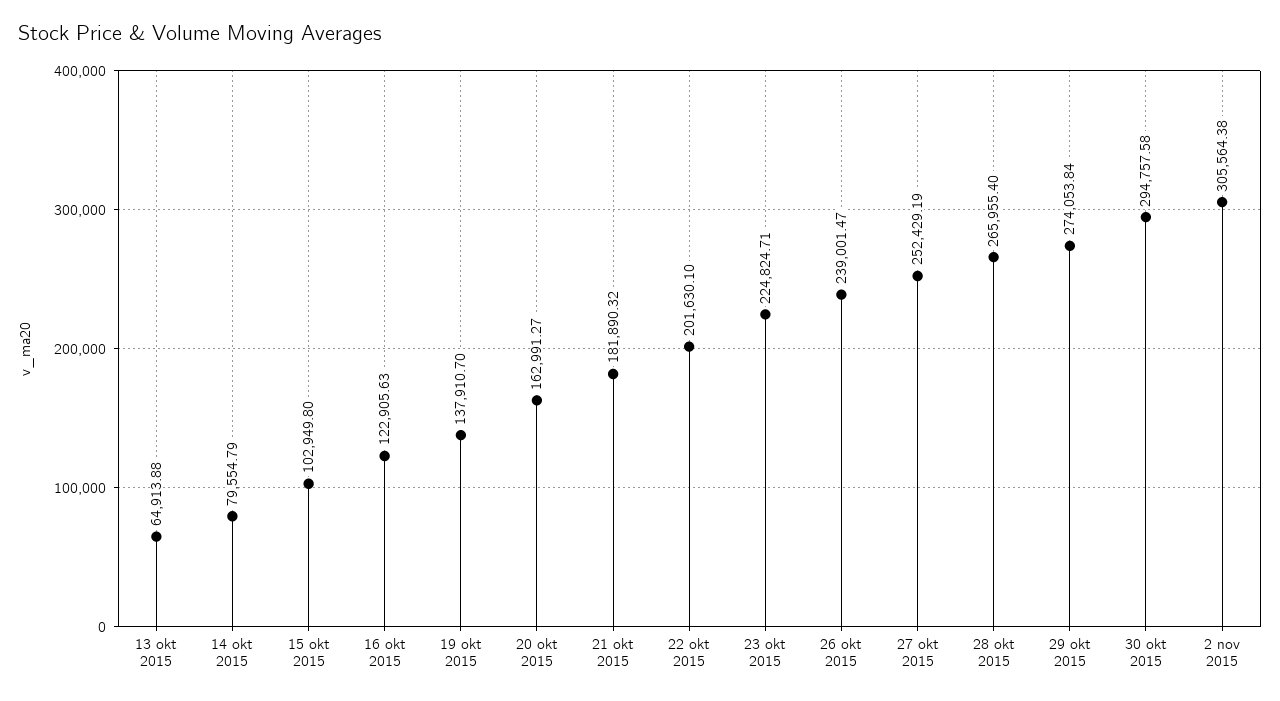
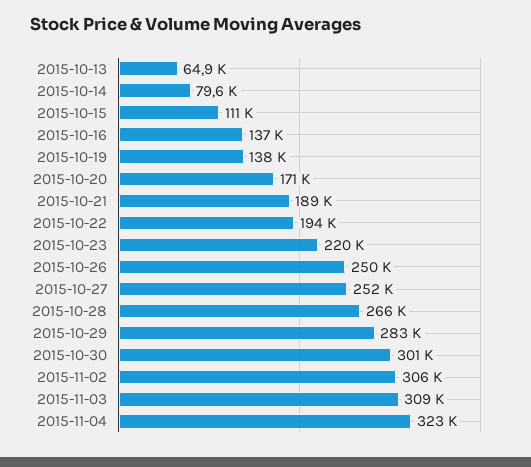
15 okt 2015: 102949.8 -> 111000
16 okt 2015: 122905.63 -> 137000
20 okt 2015: 162991.27 -> 171000
21 okt 2015: 181890.32 -> 189000
22 okt 2015: 201630.1 -> 194000
23 okt 2015: 224824.71 -> 220000
26 okt 2015: 239001.47 -> 250000
29 okt 2015: 274053.84 -> 283000
30 okt 2015: 294757.58 -> 301000
2015-11-03: none -> 309000
2015-11-04: none -> 323000

